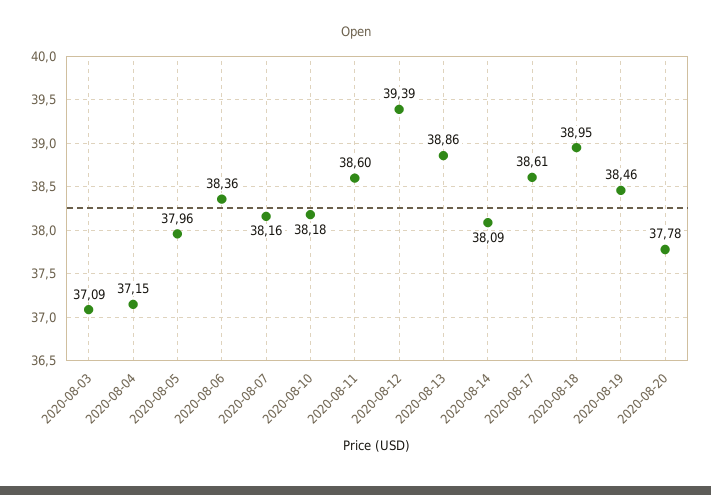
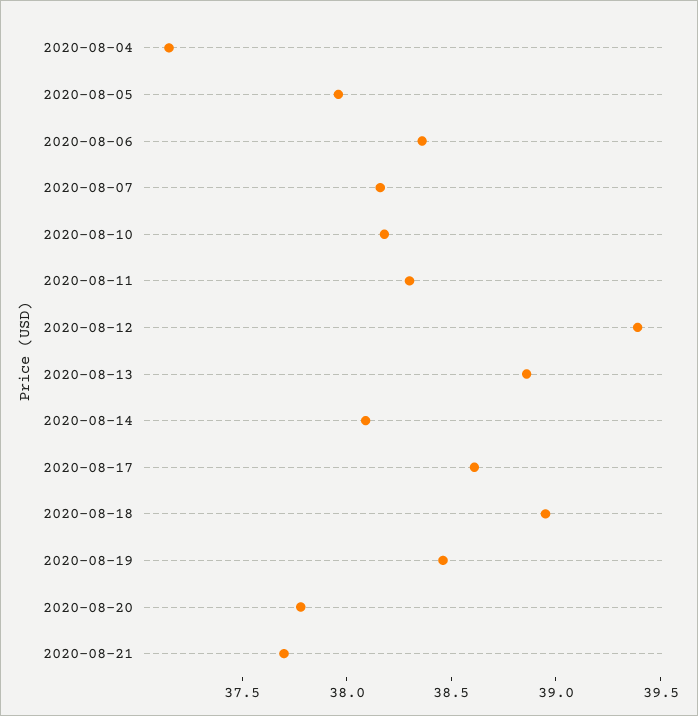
2020-08-03: 37.09 -> none
2020-08-11: 38.6 -> 38.3
2020-08-21: none -> 37.7

